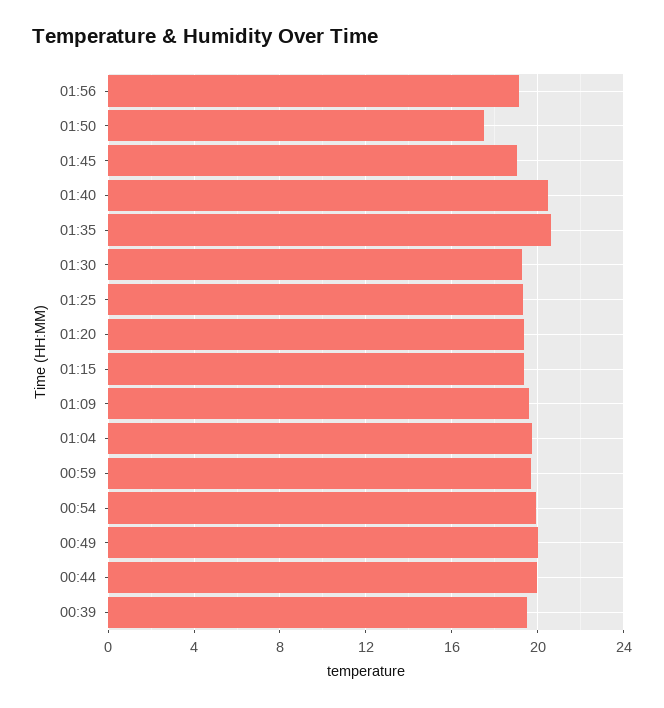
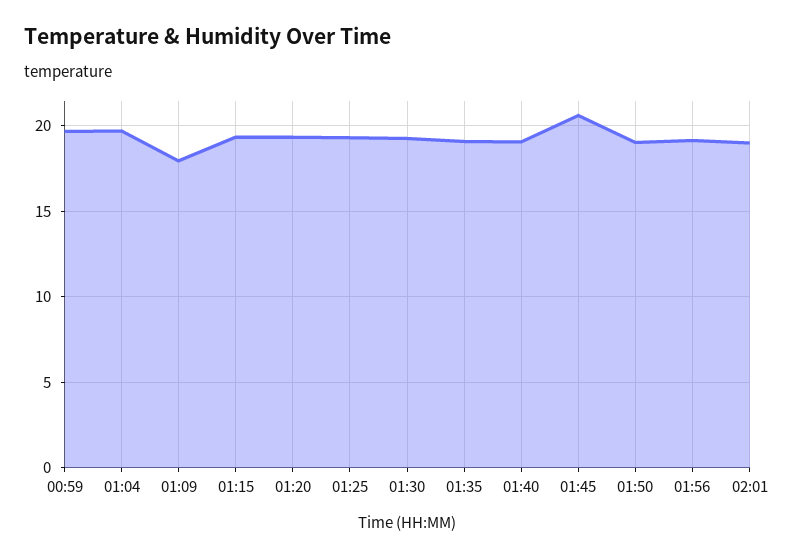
01:50: 17.5 -> 19
01:45: 19 -> 20.5
01:40: 20.5 -> 19
01:35: 20.5 -> 19
01:09: 19.5 -> 18
00:54: 20 -> none
00:49: 20 -> none
00:44: 20 -> none
00:39: 19.5 -> none
02:01: none -> 19

